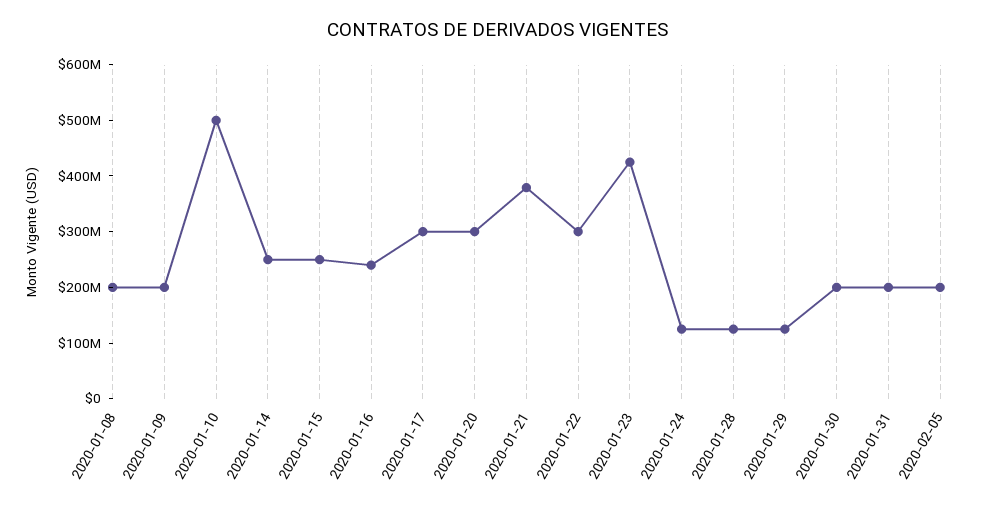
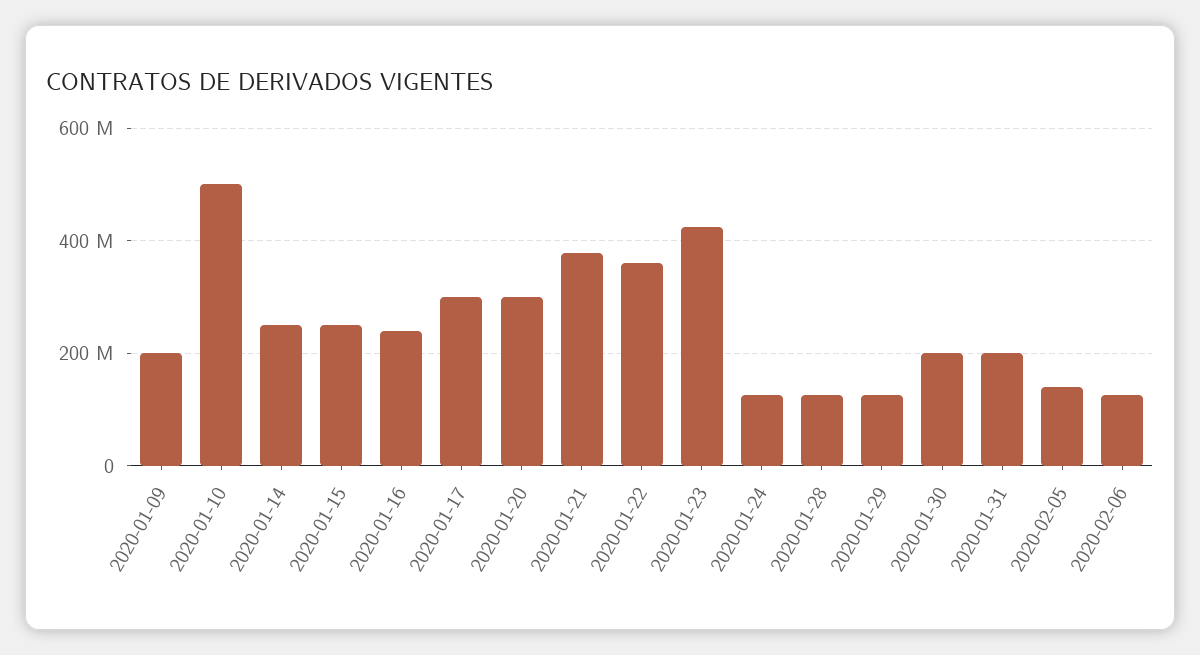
2020-01-08: 200000000 -> none
2020-01-22: 300000000 -> 360000000
2020-02-05: 200000000 -> 140000000
2020-02-06: none -> 120000000

